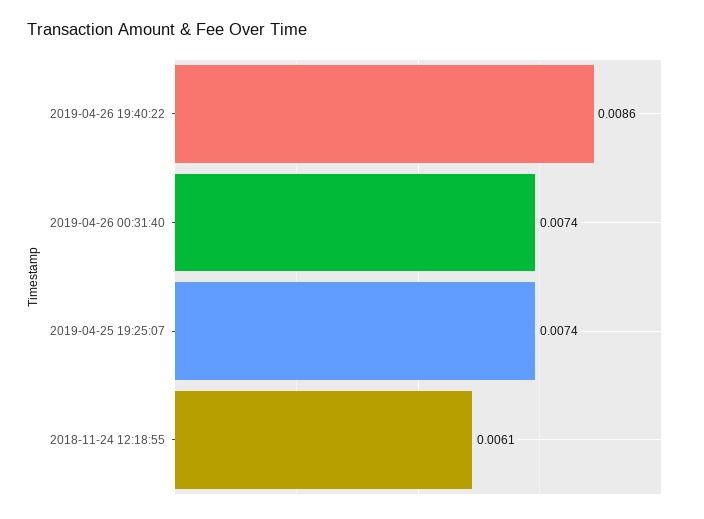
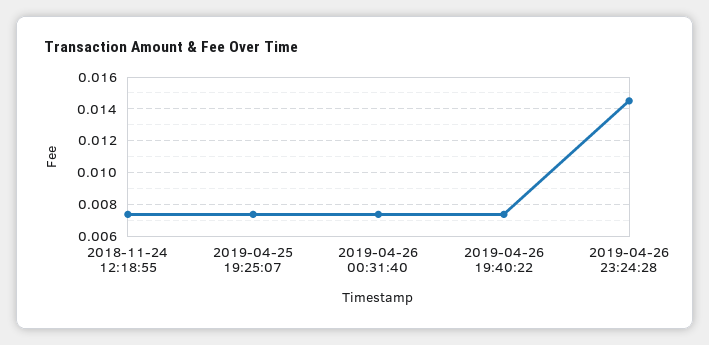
2019-04-26 19:40:22: 0.0086 -> 0.0075
2018-11-24 12:18:55: 0.0061 -> 0.0075
2019-04-26 23:24:28: none -> 0.0145

